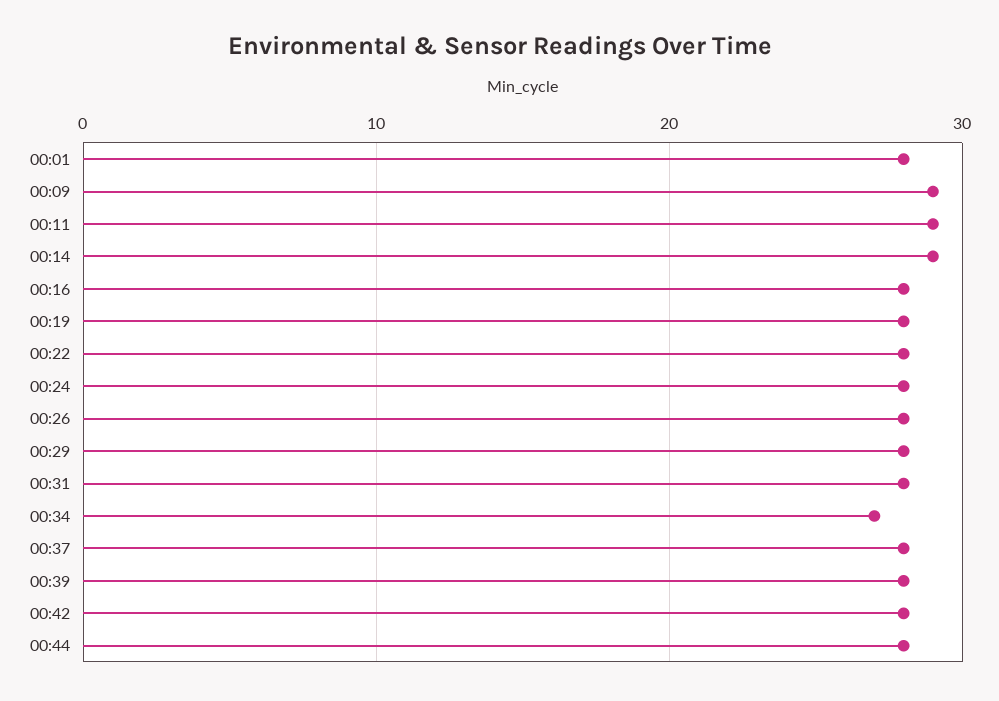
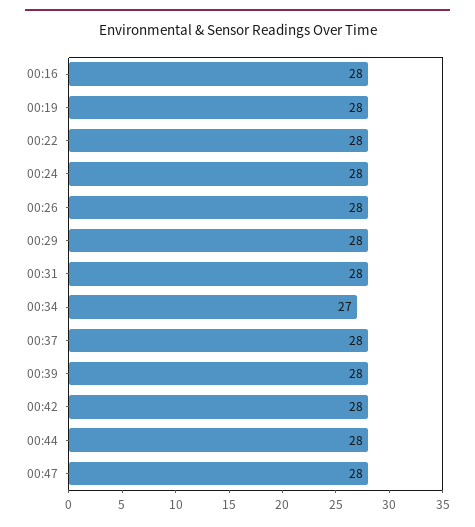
00:01: 28 -> none
00:09: 29 -> none
00:11: 29 -> none
00:14: 29 -> none
00:47: none -> 28

